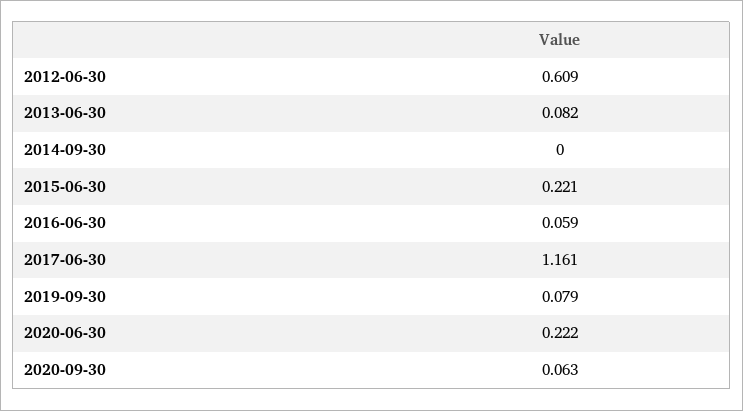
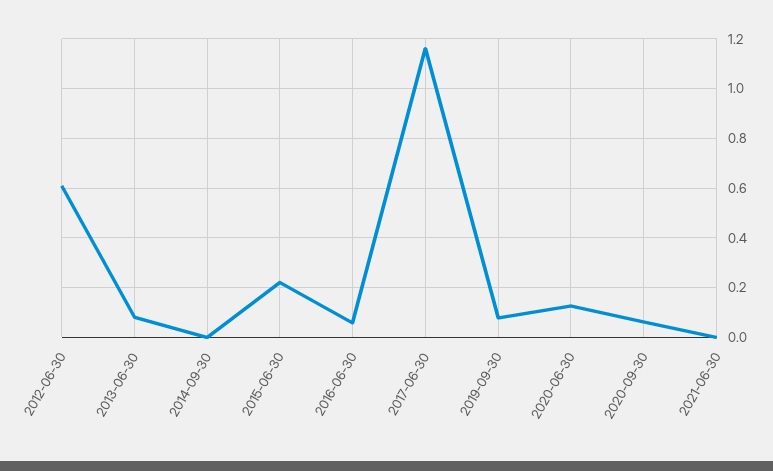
2020-06-30: 0.222 -> 0.125
2021-06-30: none -> 0

